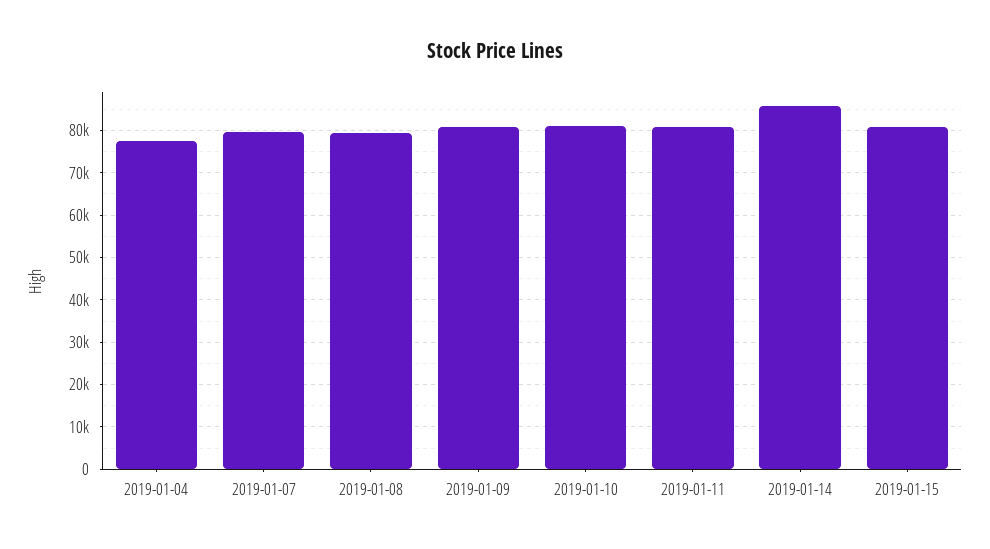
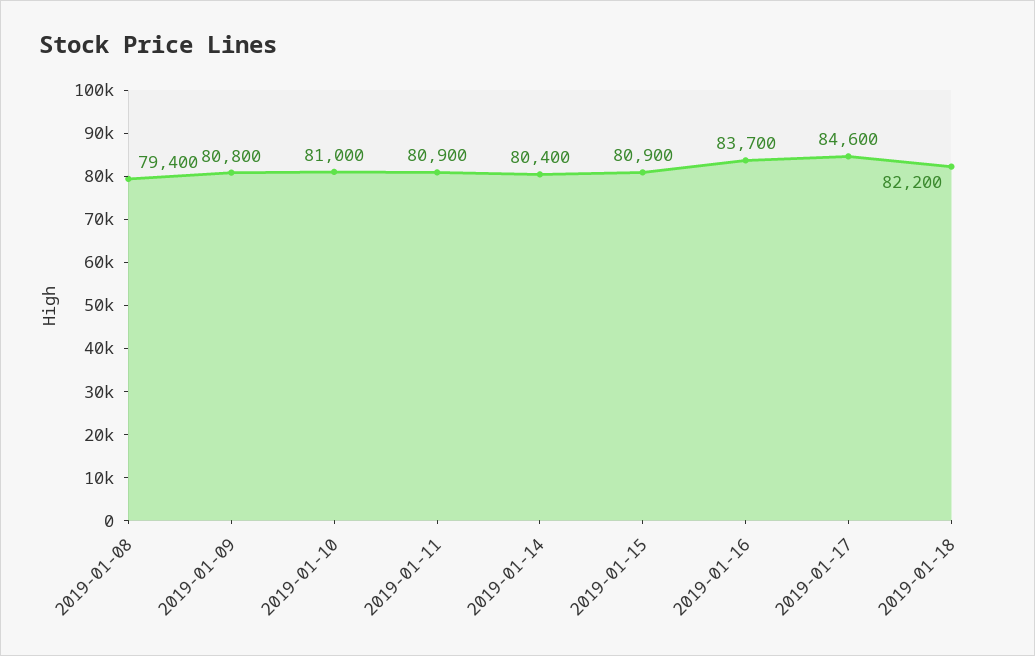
2019-01-04: 78000 -> none
2019-01-07: 80000 -> none
2019-01-14: 86000 -> 80400
2019-01-16: none -> 83700
2019-01-17: none -> 84600
2019-01-18: none -> 82200

